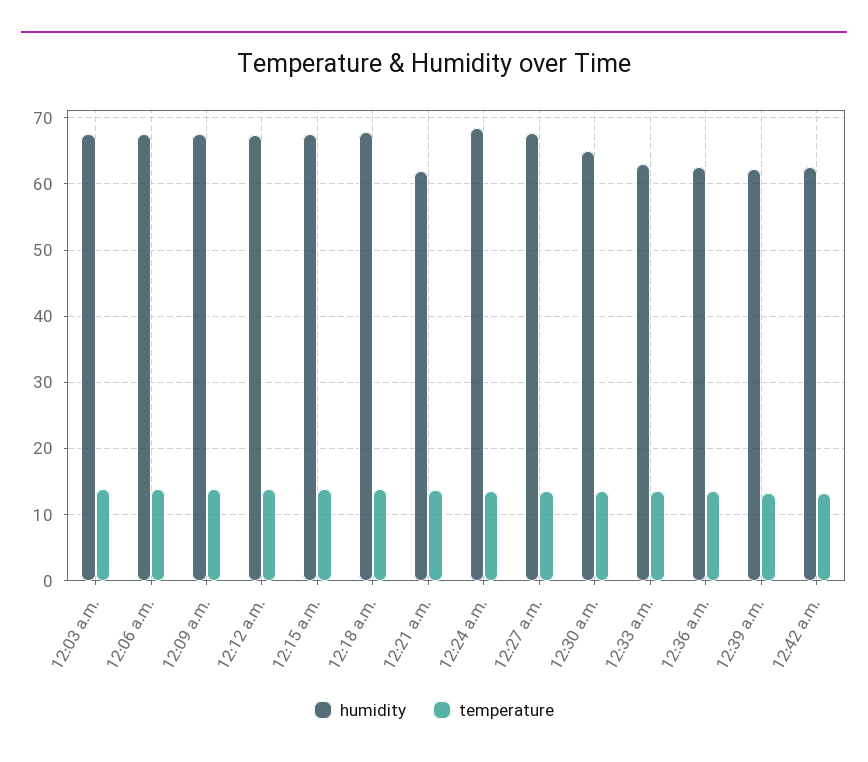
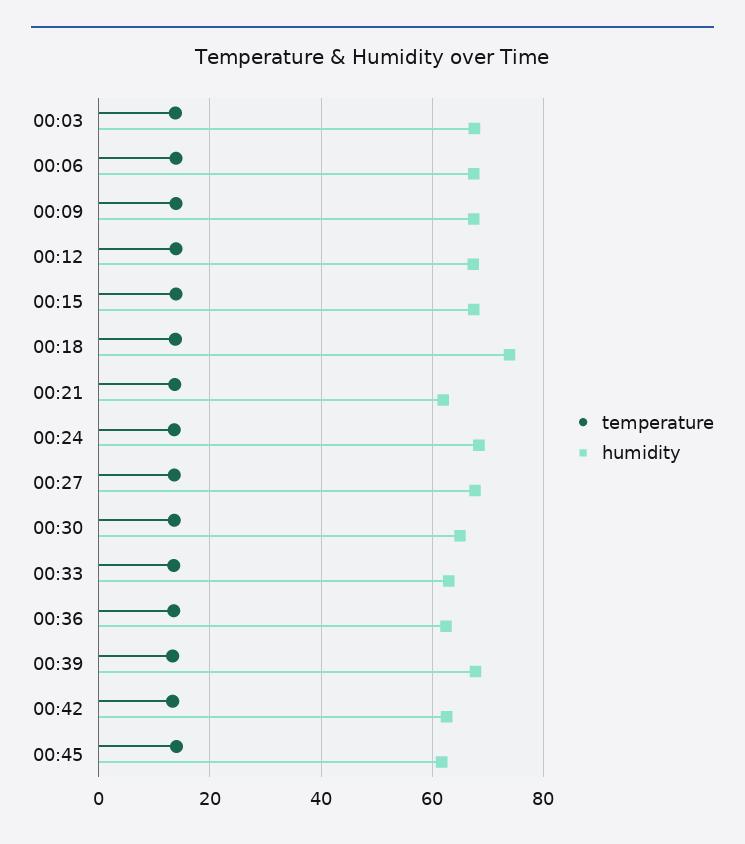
humidity, 12:18 a.m.: 68 -> 74
humidity, 12:39 a.m.: 62 -> 68
temperature, 00:45: none -> 14
humidity, 00:45: none -> 62

